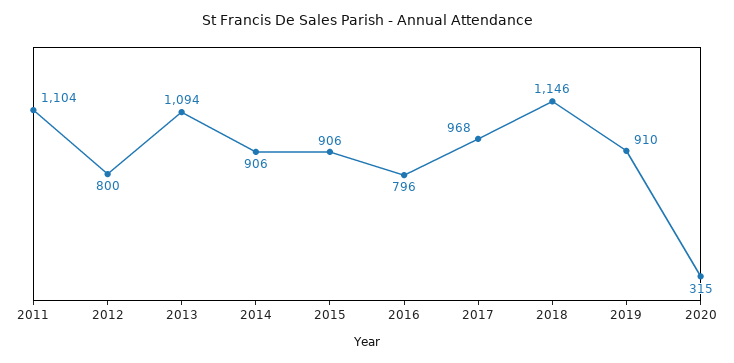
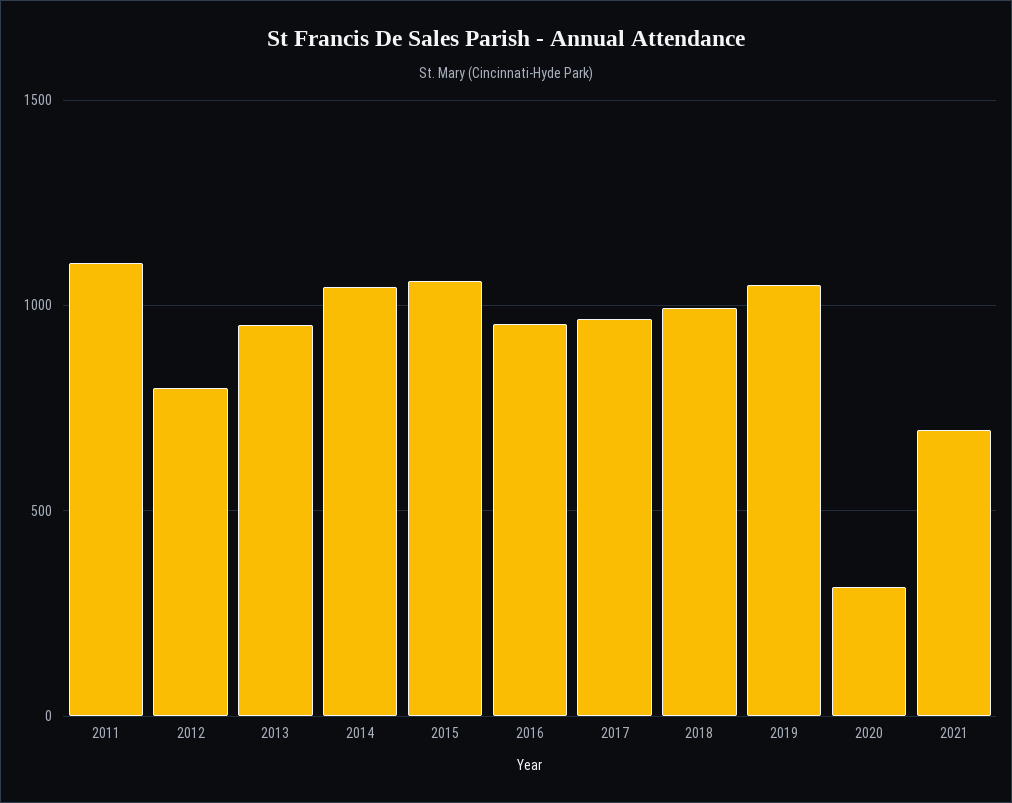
2013: 1094 -> 950
2014: 906 -> 1050
2015: 906 -> 1050
2016: 796 -> 950
2018: 1146 -> 1000
2019: 910 -> 1050
2021: none -> 700

